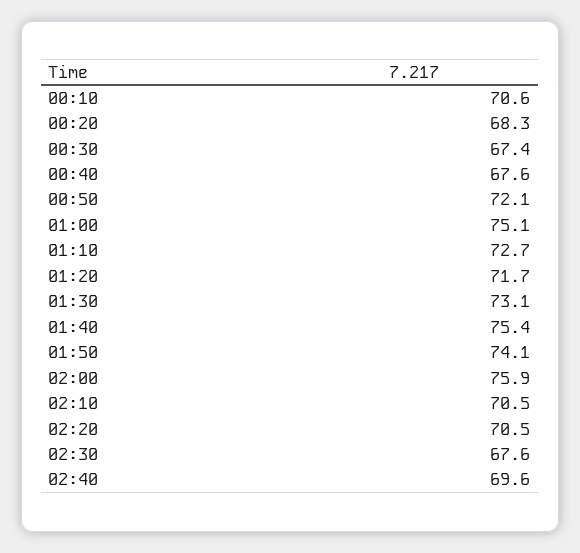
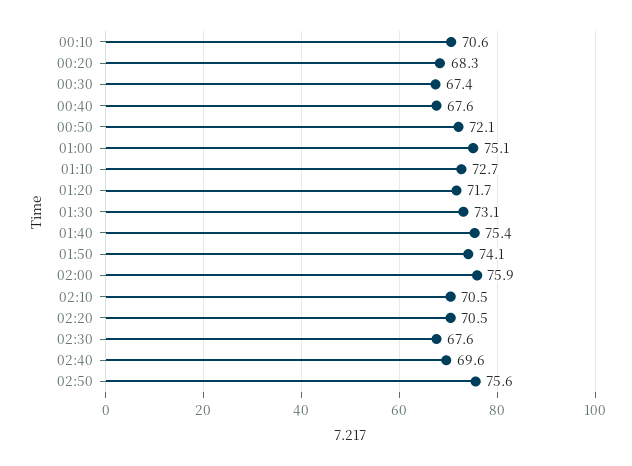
02:50: none -> 75.6

